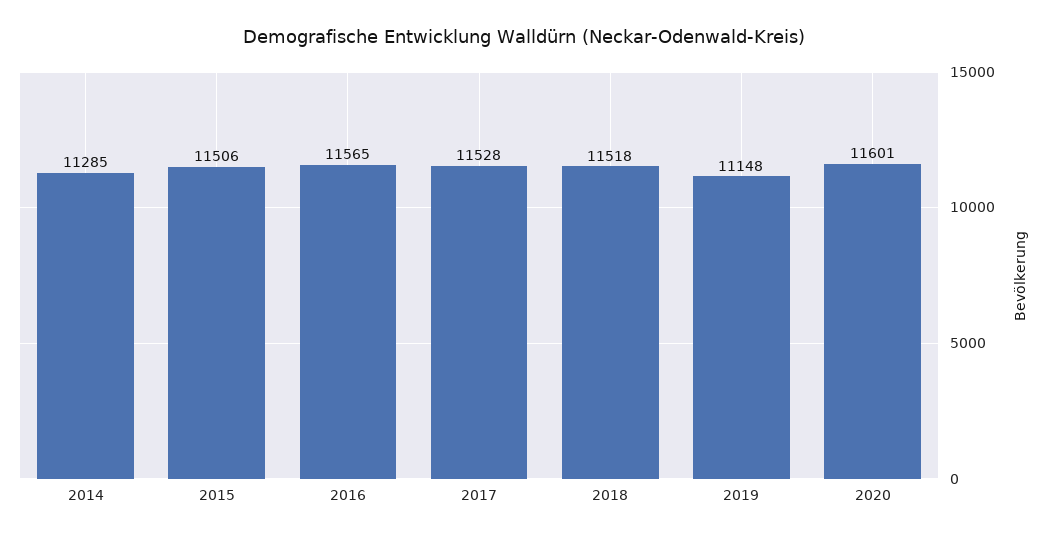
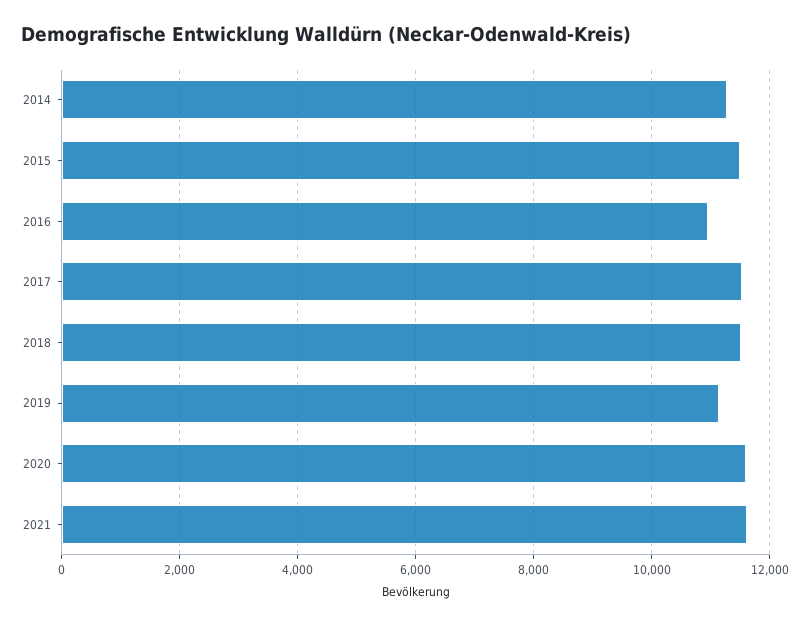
2016: 11565 -> 11000
2021: none -> 11600

